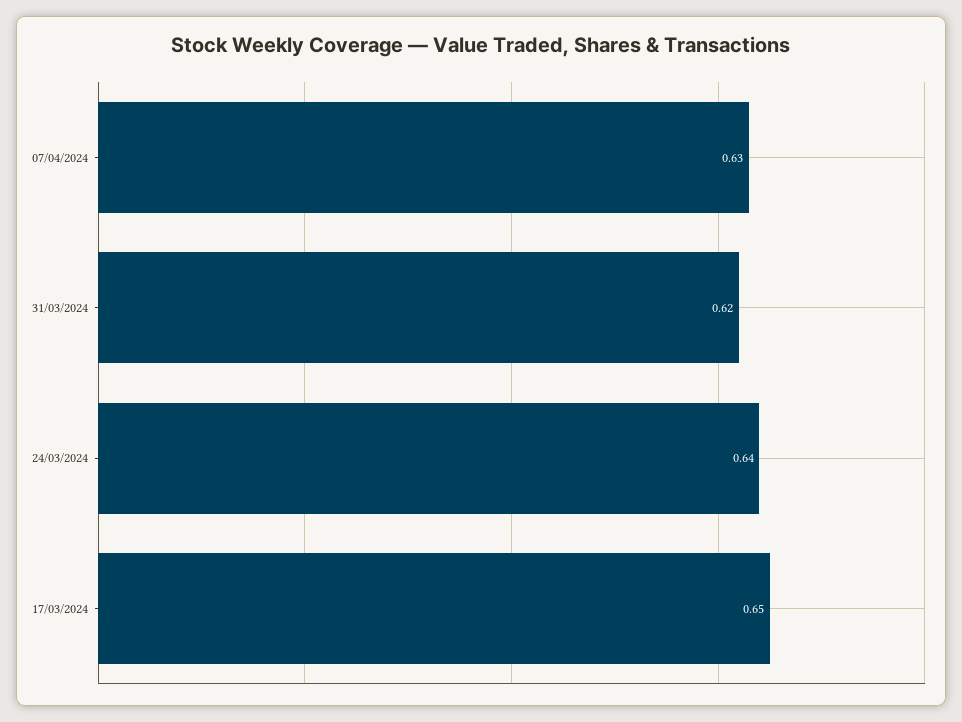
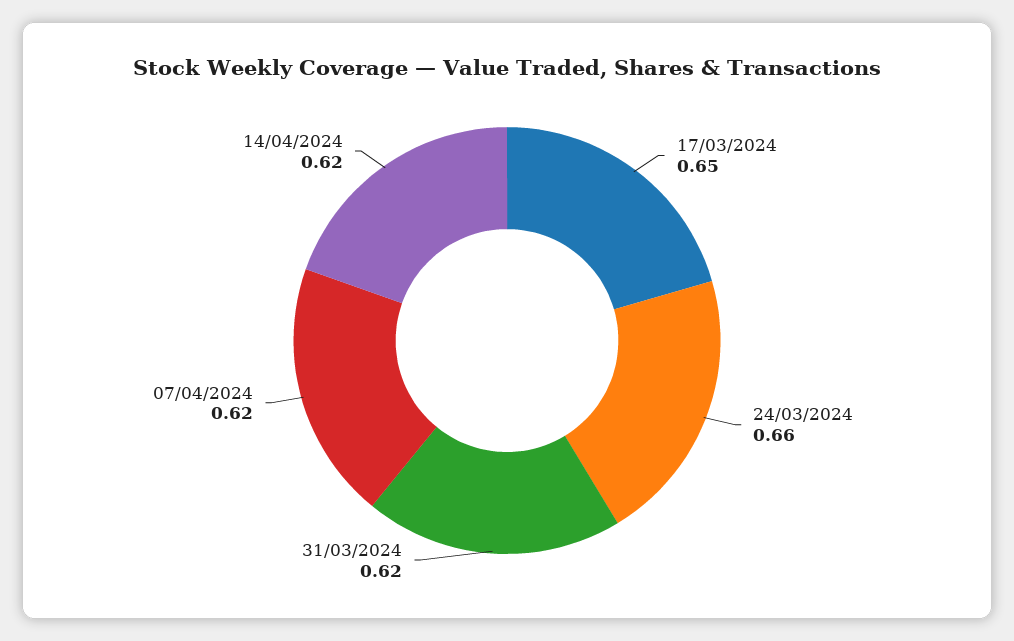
07/04/2024: 0.63 -> 0.62
24/03/2024: 0.64 -> 0.66
14/04/2024: none -> 0.62

